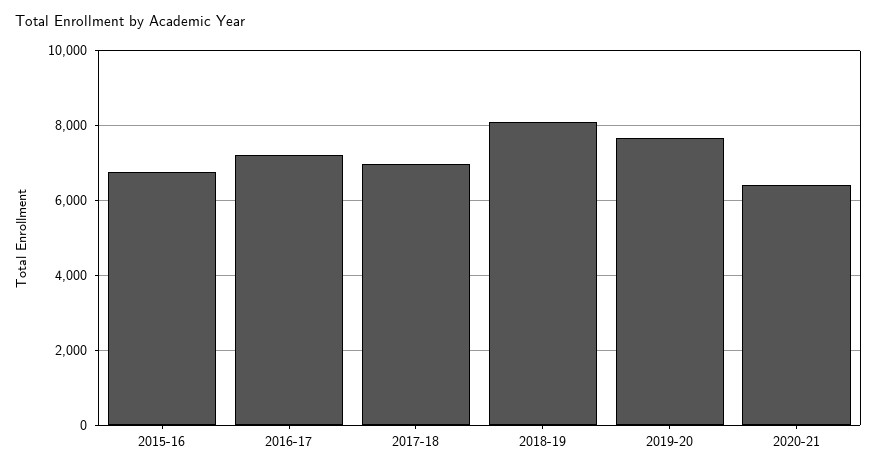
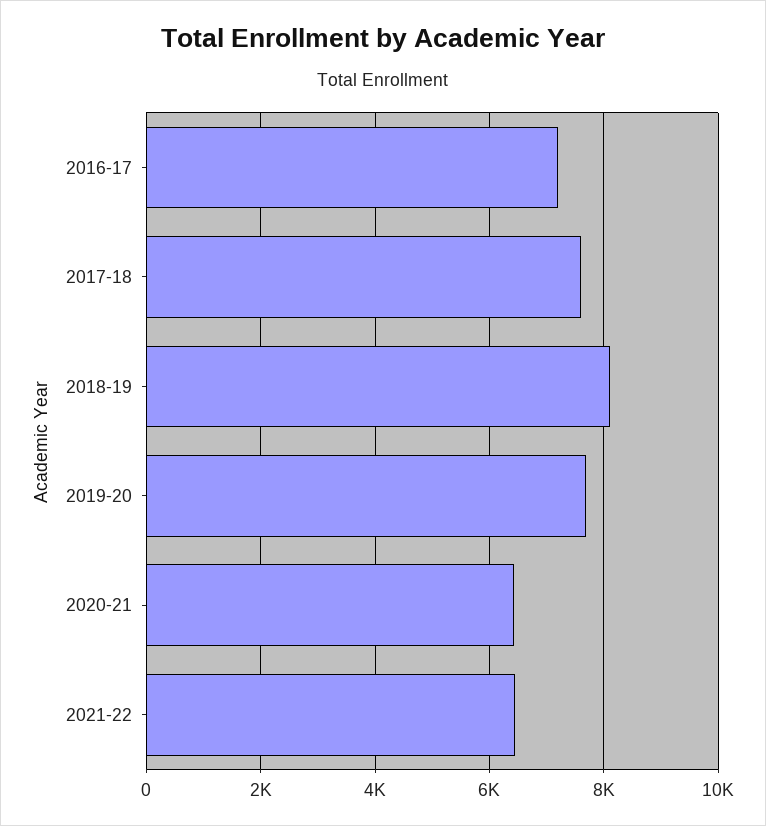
2015-16: 6800 -> none
2017-18: 7000 -> 7600
2021-22: none -> 6400

